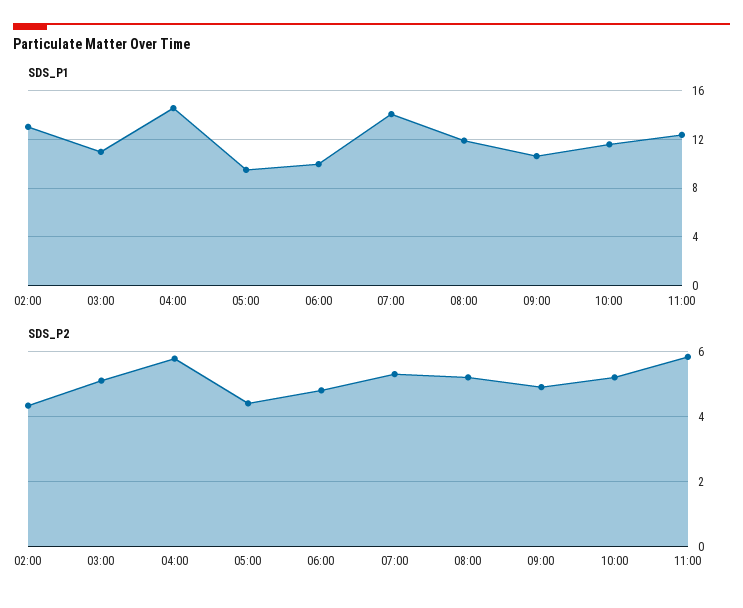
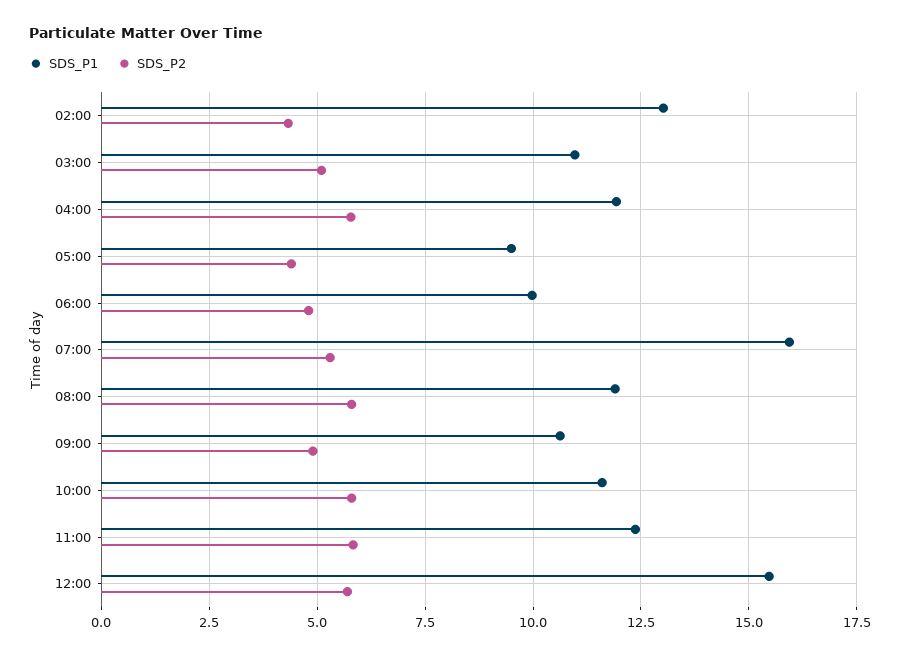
SDS_P1, 04:00: 14.5 -> 12
SDS_P1, 07:00: 14 -> 16
SDS_P2, 08:00: 5.2 -> 5.75
SDS_P2, 10:00: 5.2 -> 5.75
SDS_P1, 12:00: none -> 15.5
SDS_P2, 12:00: none -> 5.75

